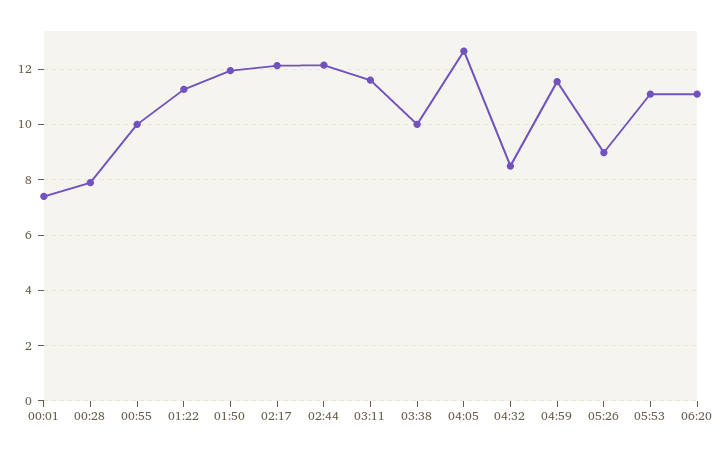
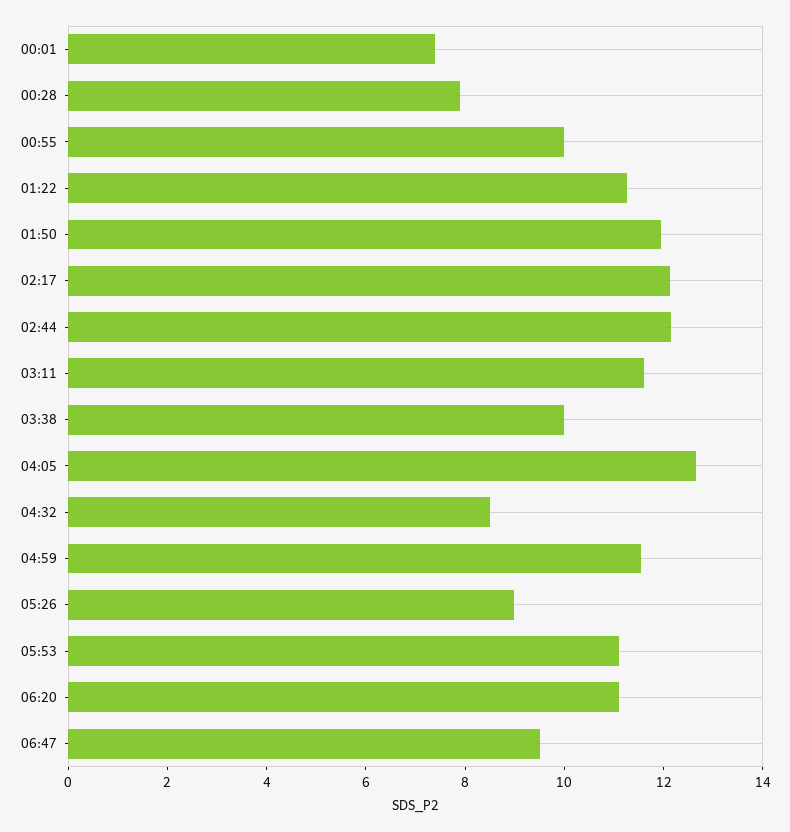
06:47: none -> 9.5

